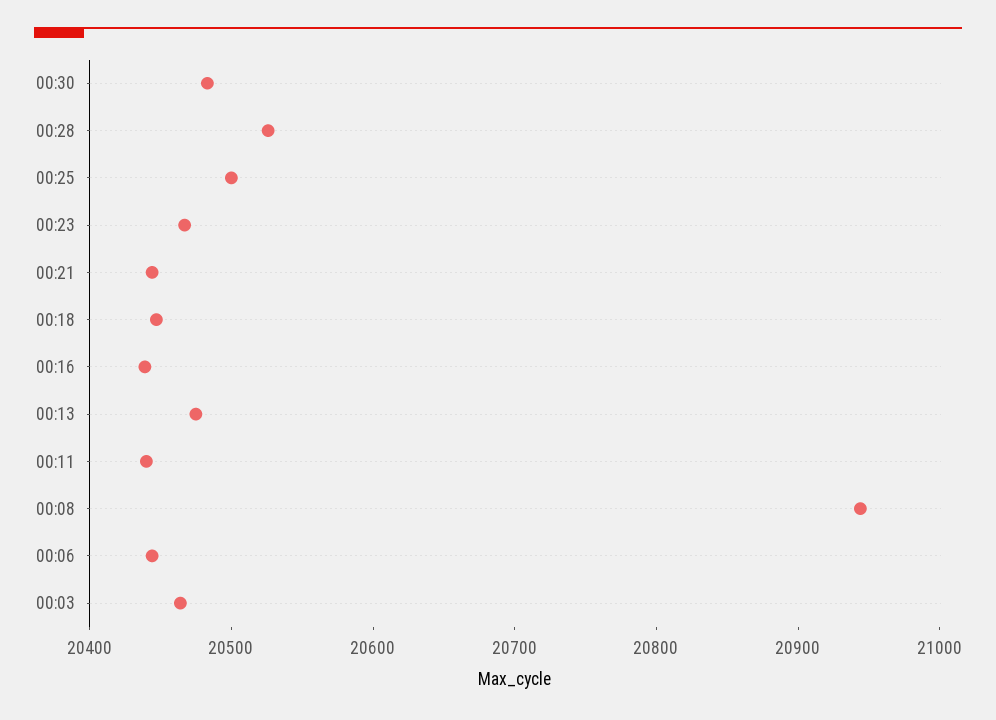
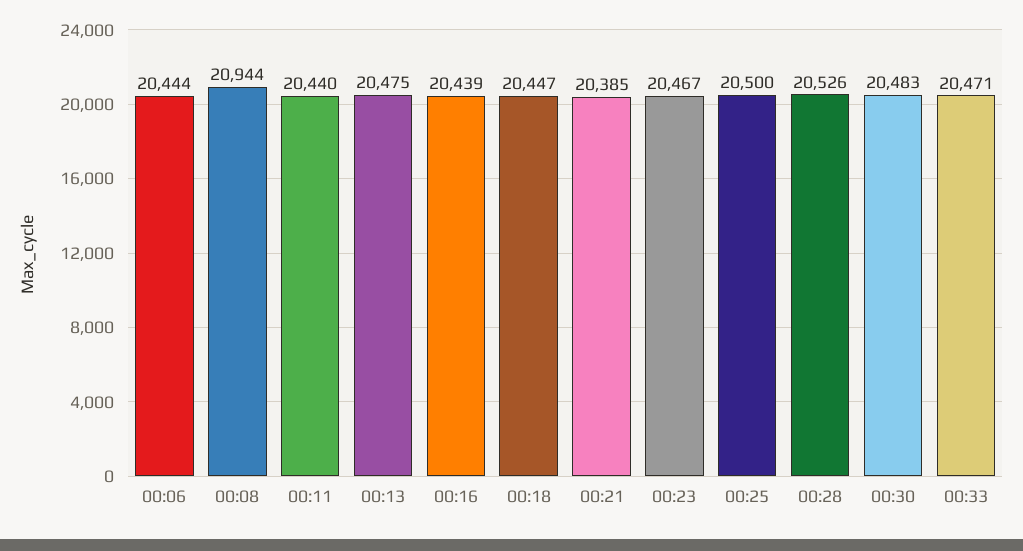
00:21: 20440 -> 20385
00:03: 20460 -> none
00:33: none -> 20471

